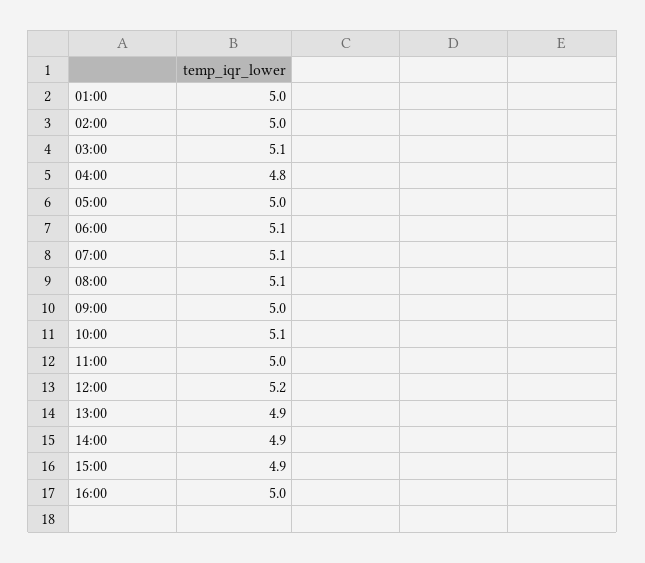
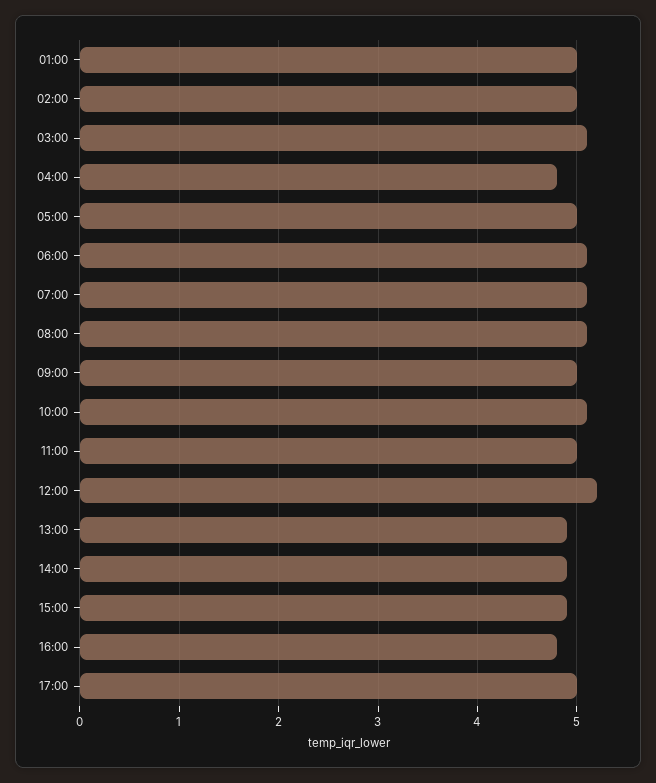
16:00: 5 -> 4.8
17:00: none -> 5

